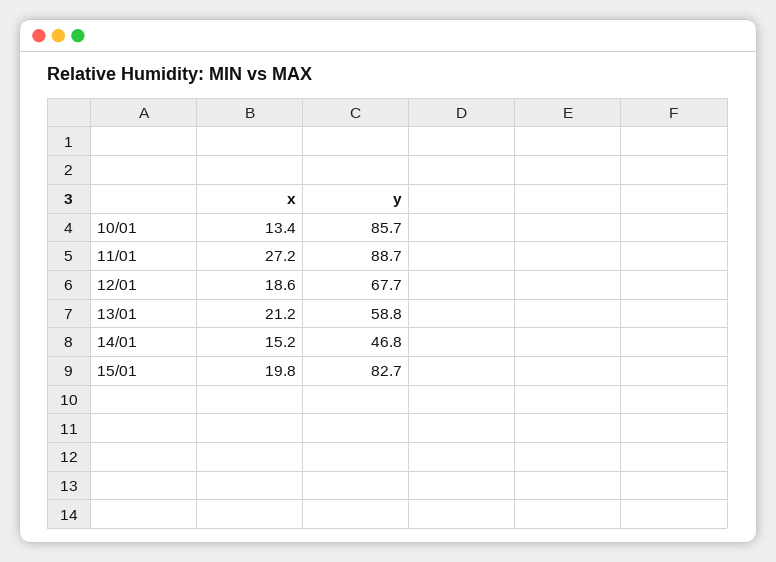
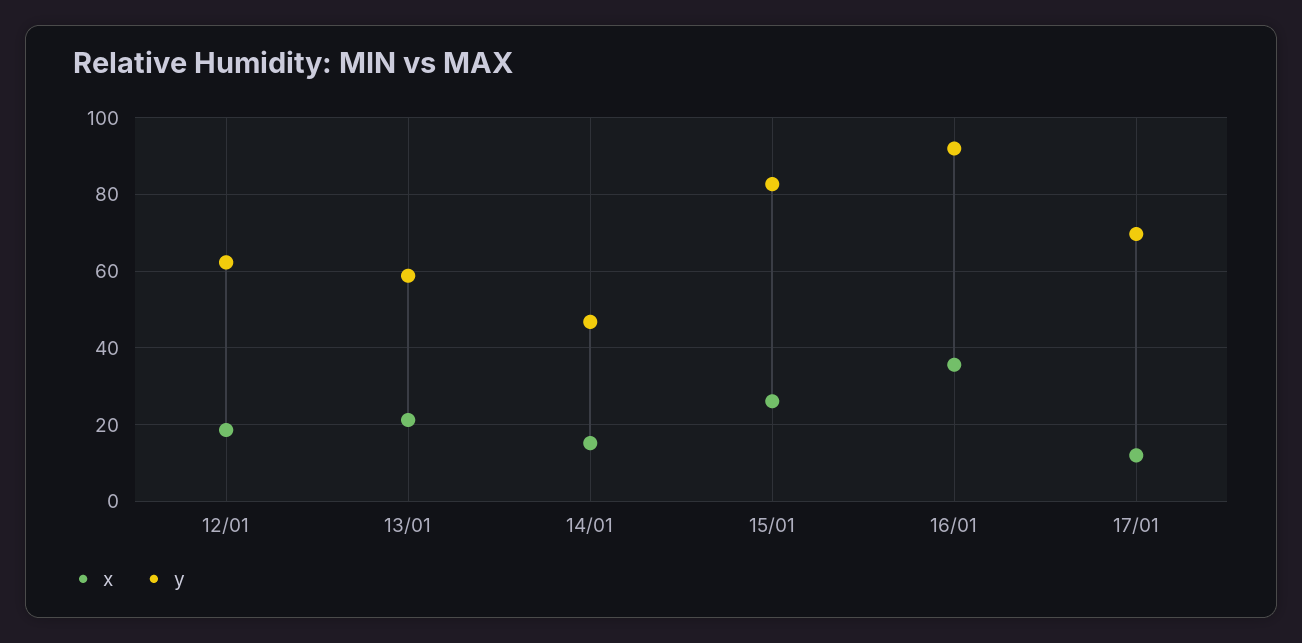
x, 10/01: 13.4 -> none
y, 10/01: 85.7 -> none
x, 11/01: 27.2 -> none
y, 11/01: 88.7 -> none
y, 12/01: 67.7 -> 62
x, 15/01: 19.8 -> 26
x, 16/01: none -> 36
y, 16/01: none -> 92
x, 17/01: none -> 12
y, 17/01: none -> 70

